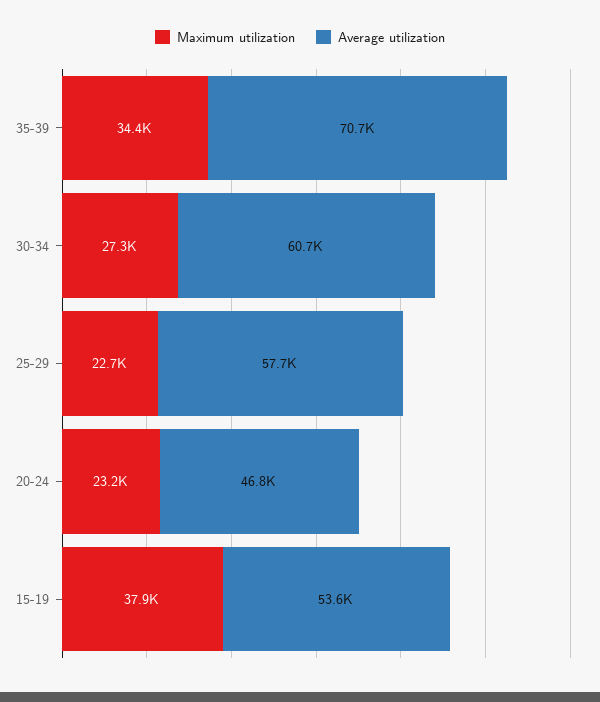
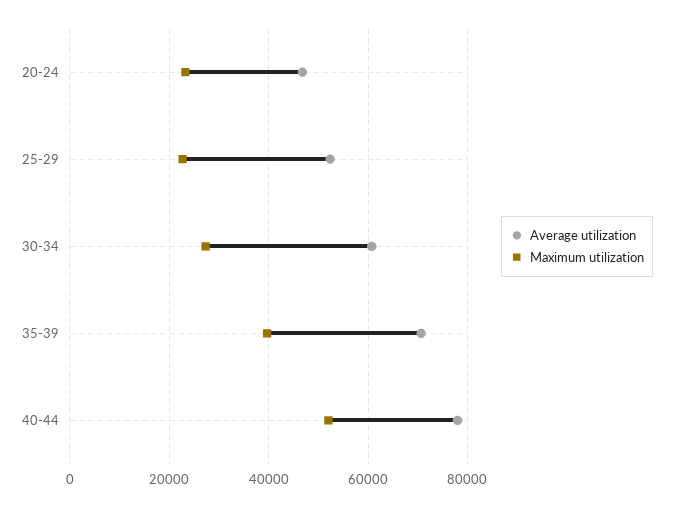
Maximum utilization, 35-39: 34400 -> 40000
Average utilization, 25-29: 57700 -> 52000
Maximum utilization, 15-19: 37900 -> none
Average utilization, 15-19: 53600 -> none
Average utilization, 40-44: none -> 78000
Maximum utilization, 40-44: none -> 52000

